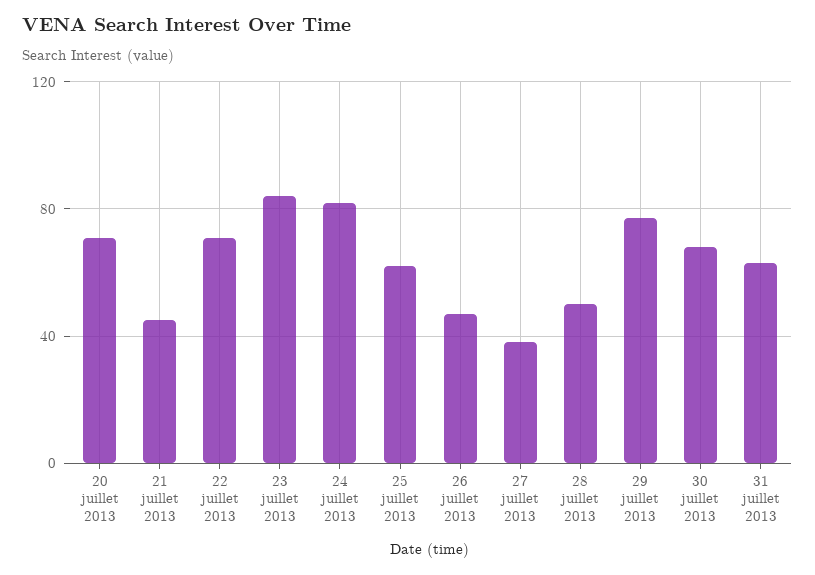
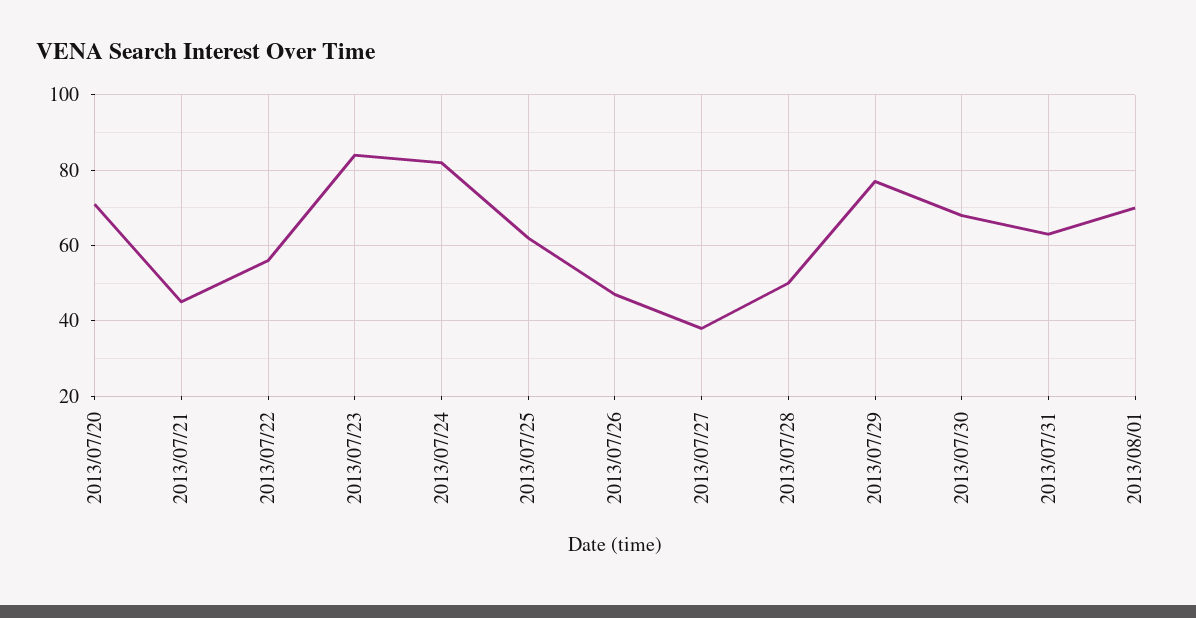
22 juillet 2013: 70 -> 55
2013/08/01: none -> 70

